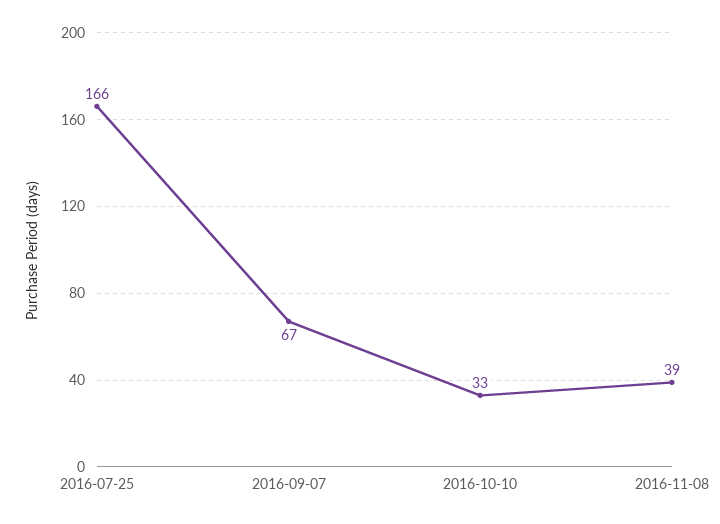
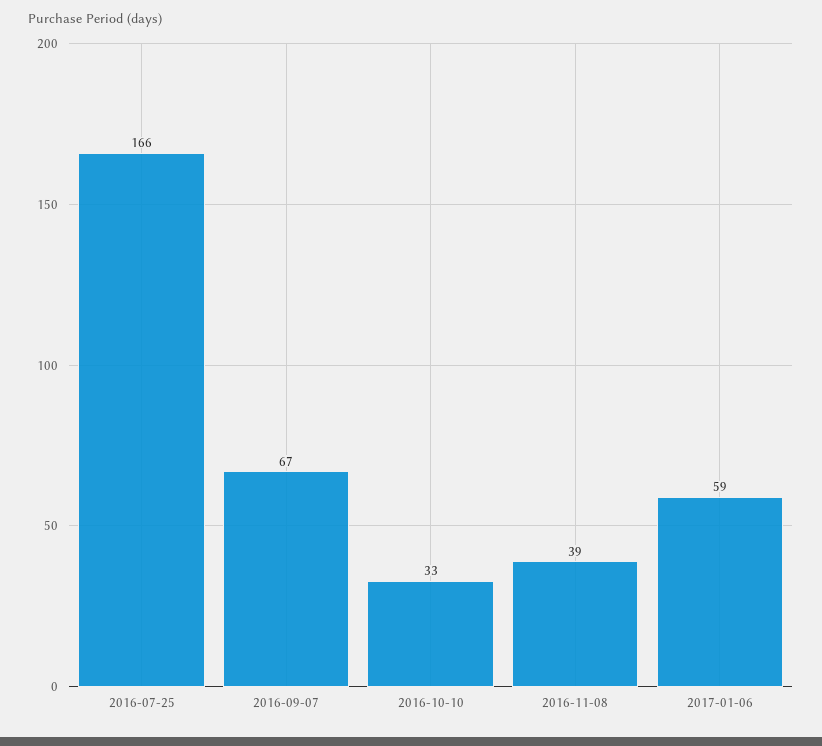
2017-01-06: none -> 59

